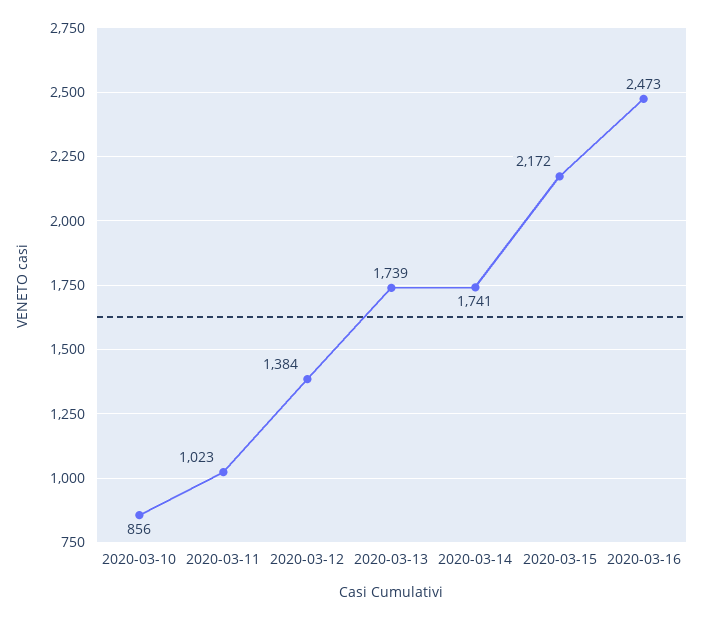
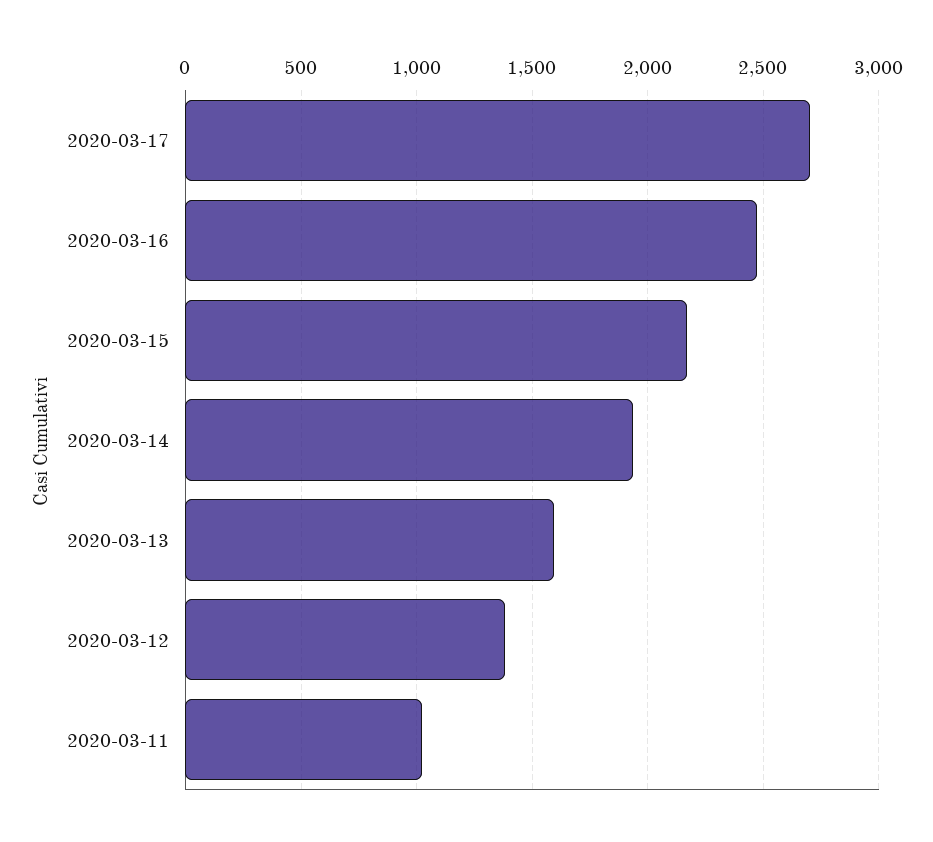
2020-03-10: 856 -> none
2020-03-13: 1739 -> 1600
2020-03-14: 1741 -> 1950
2020-03-17: none -> 2700

